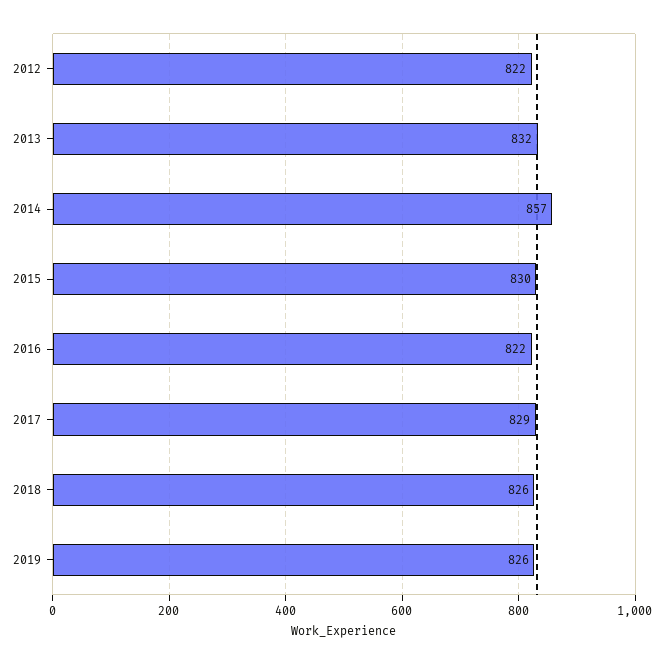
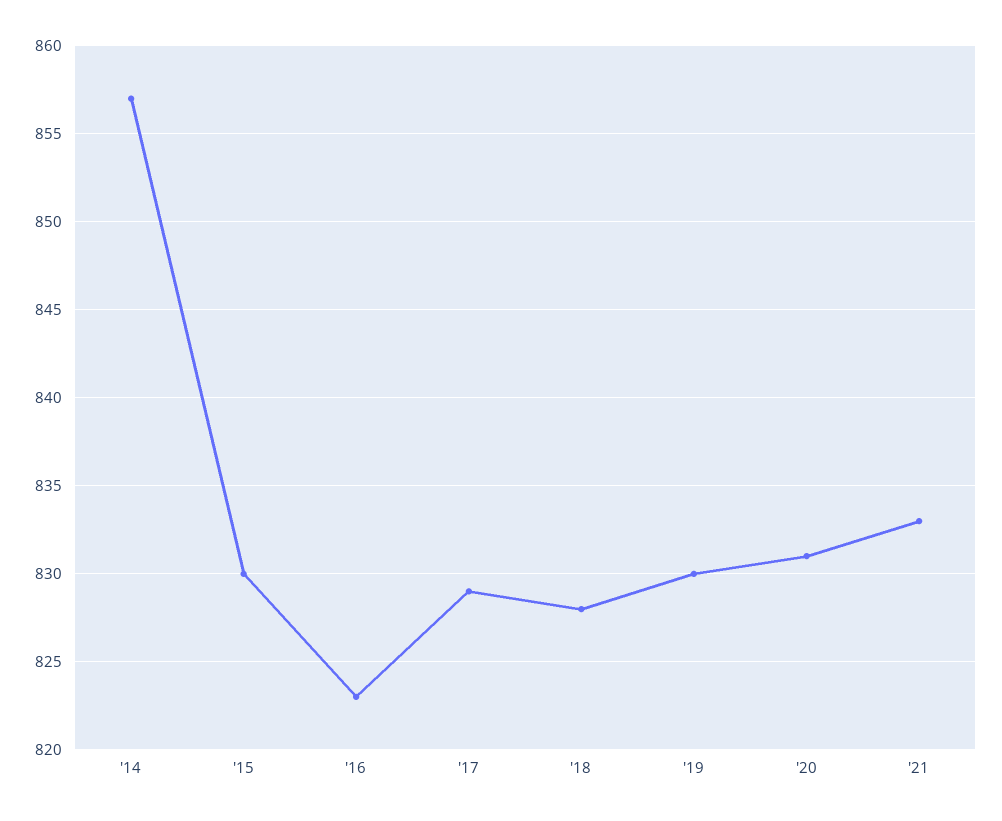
2012: 822 -> none
2013: 832 -> none
2016: 822 -> 823
2018: 826 -> 828
2019: 826 -> 830
'20: none -> 831
'21: none -> 833

